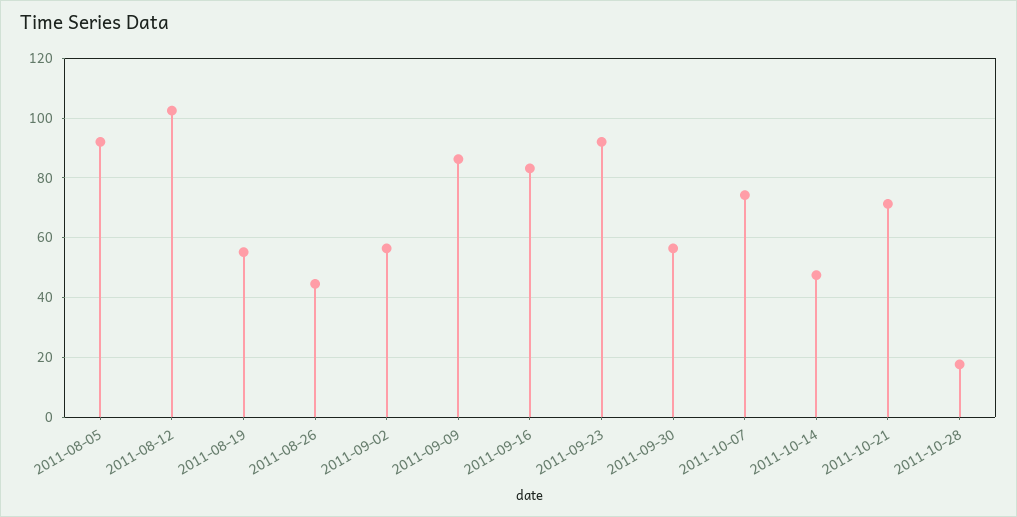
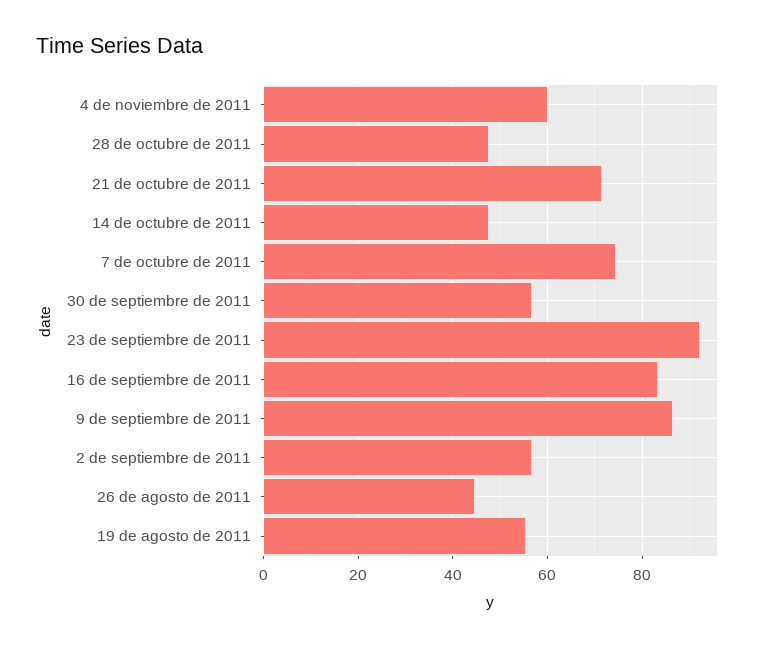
2011-08-05: 92.5 -> none
2011-08-12: 102.5 -> none
2011-10-28: 17.5 -> 48
4 de noviembre de 2011: none -> 60

